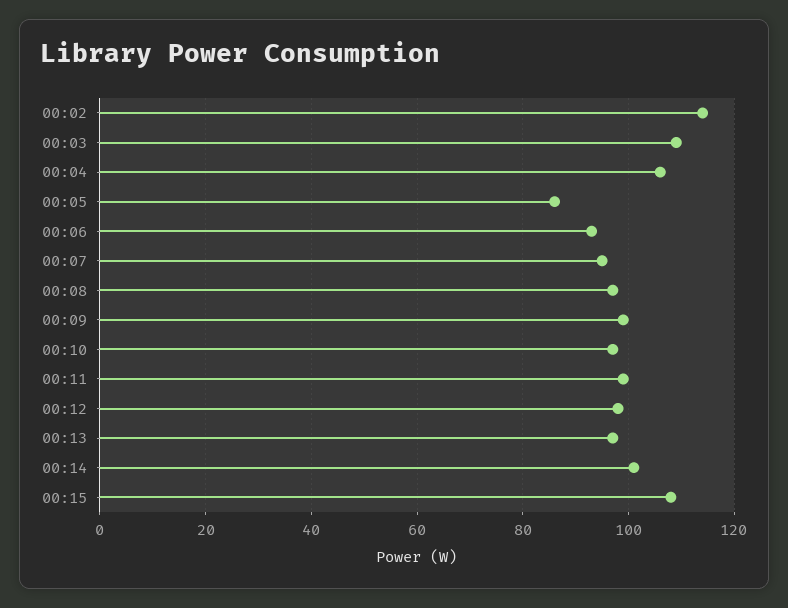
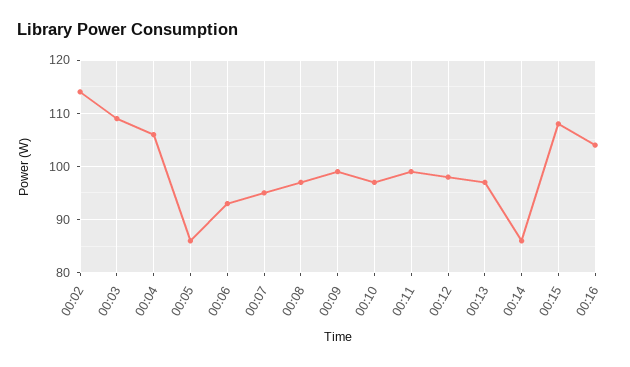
00:14: 100 -> 85
00:16: none -> 105

